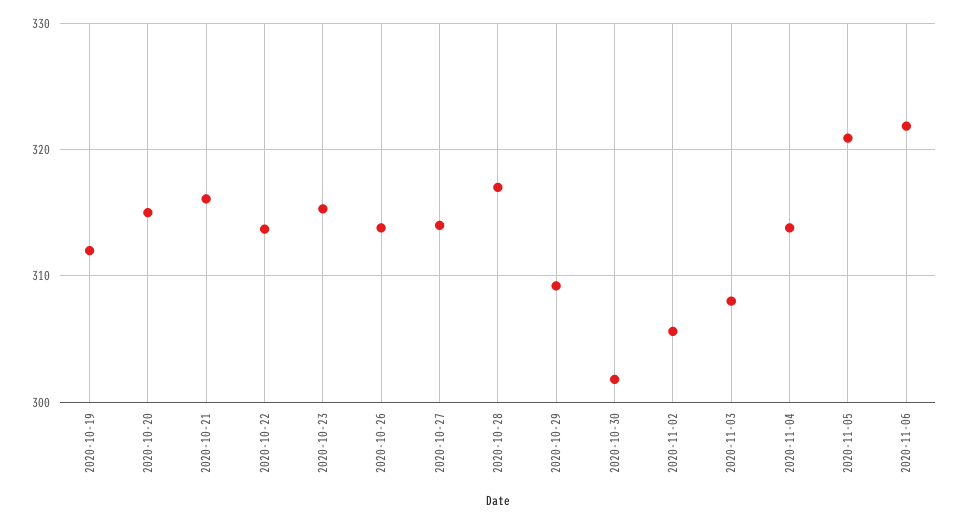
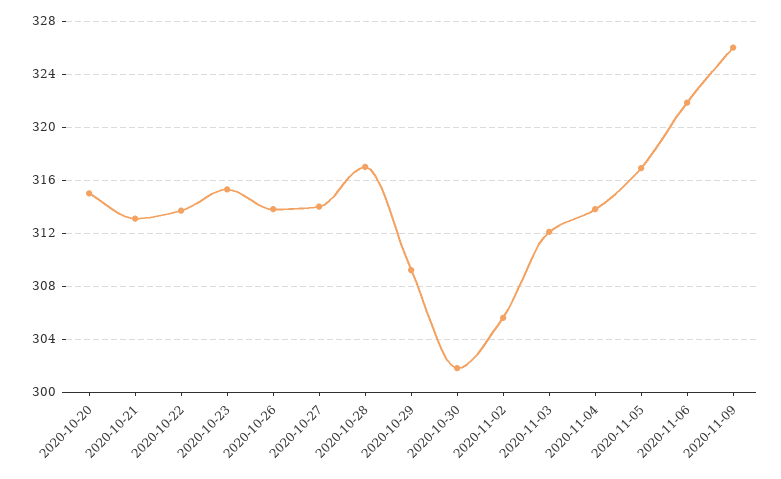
2020-10-19: 312 -> none
2020-10-21: 316 -> 313
2020-11-03: 308 -> 312
2020-11-05: 321 -> 317
2020-11-09: none -> 326

